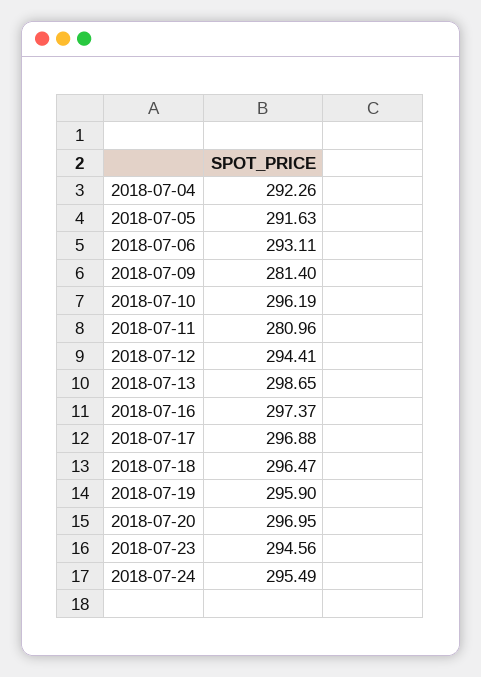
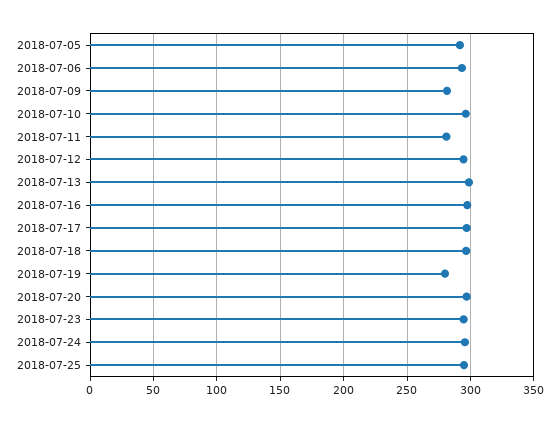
2018-07-04: 292.26 -> none
2018-07-19: 295.9 -> 280
2018-07-25: none -> 295

